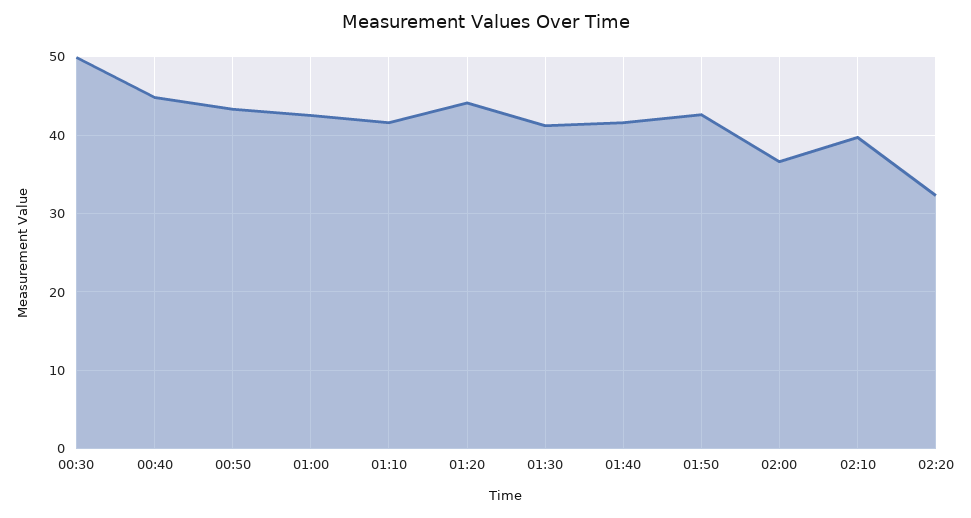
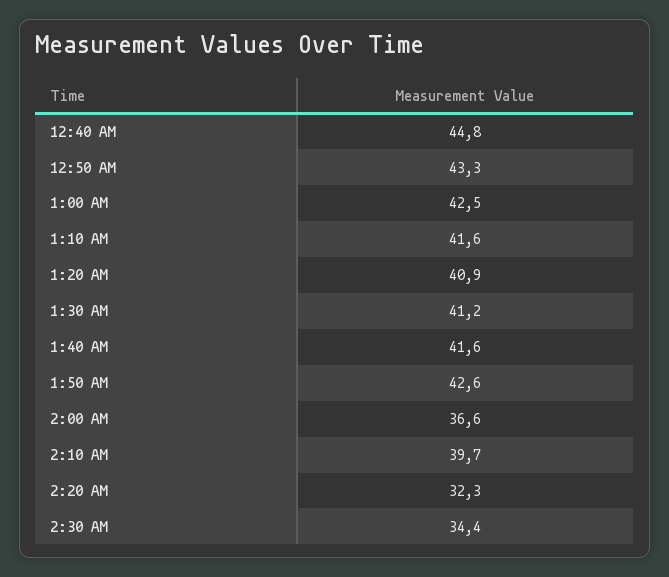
00:30: 50 -> none
01:20: 44 -> 40.9
2:30 AM: none -> 34.4

